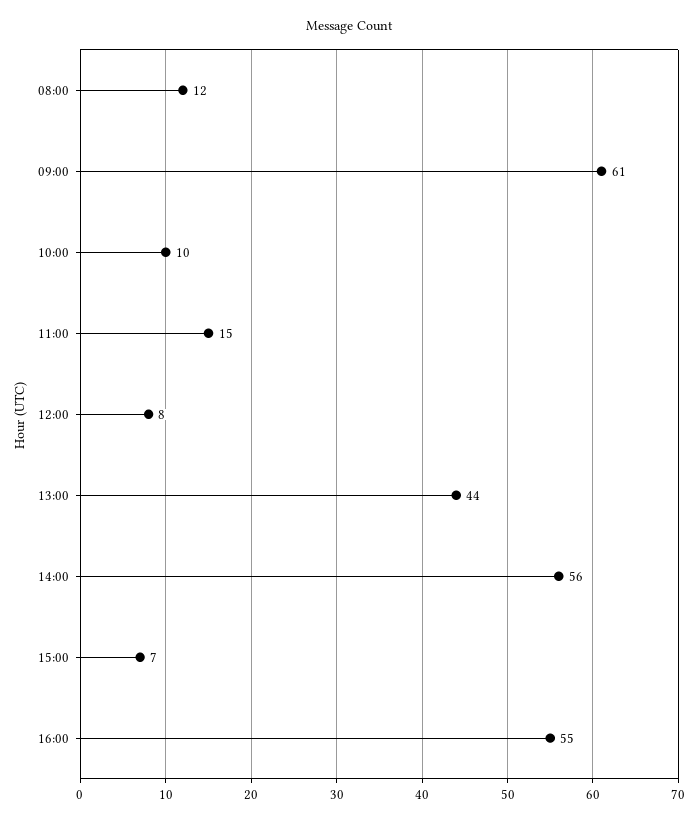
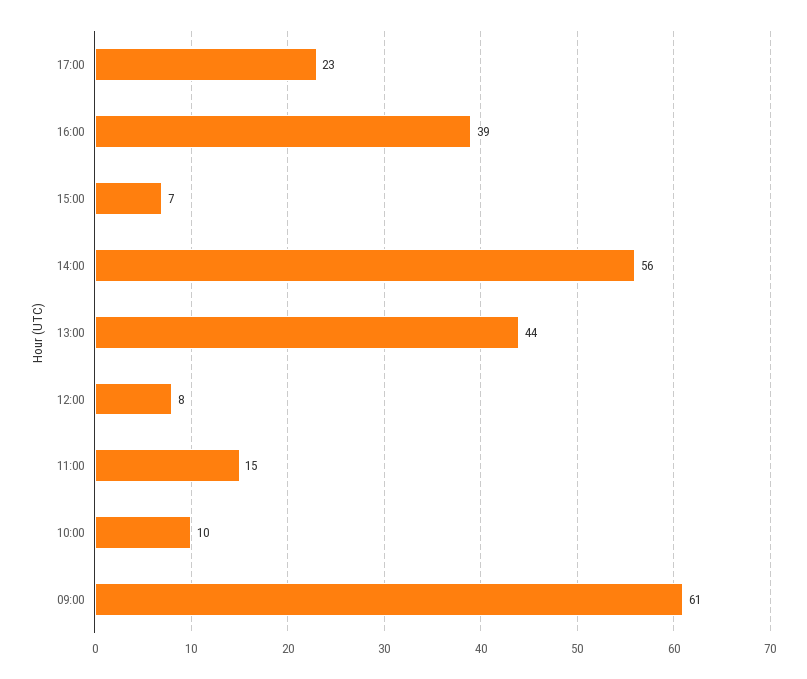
08:00: 12 -> none
16:00: 55 -> 39
17:00: none -> 23

